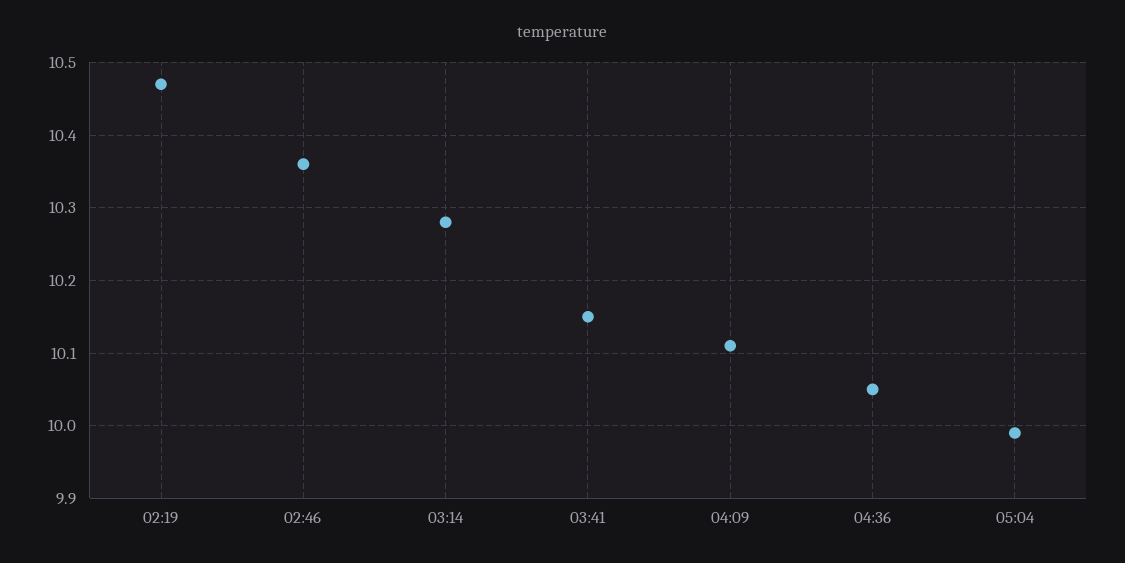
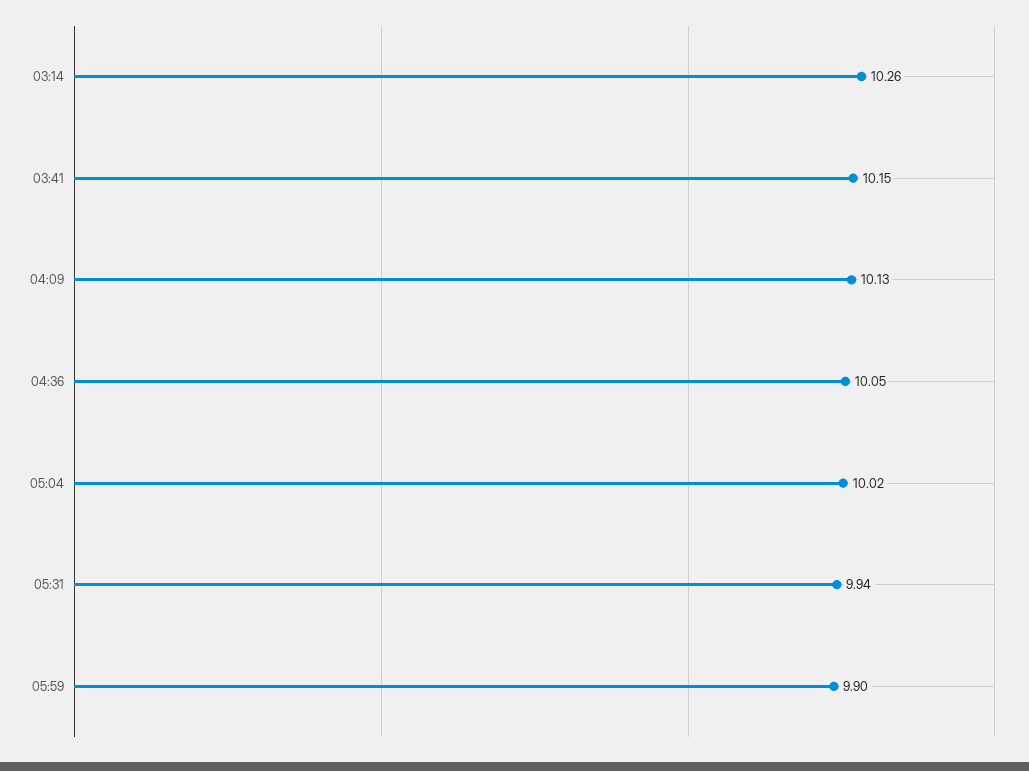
02:19: 10.47 -> none
02:46: 10.36 -> none
03:14: 10.28 -> 10.26
04:09: 10.11 -> 10.13
05:04: 9.99 -> 10.02
05:31: none -> 9.94
05:59: none -> 9.9

